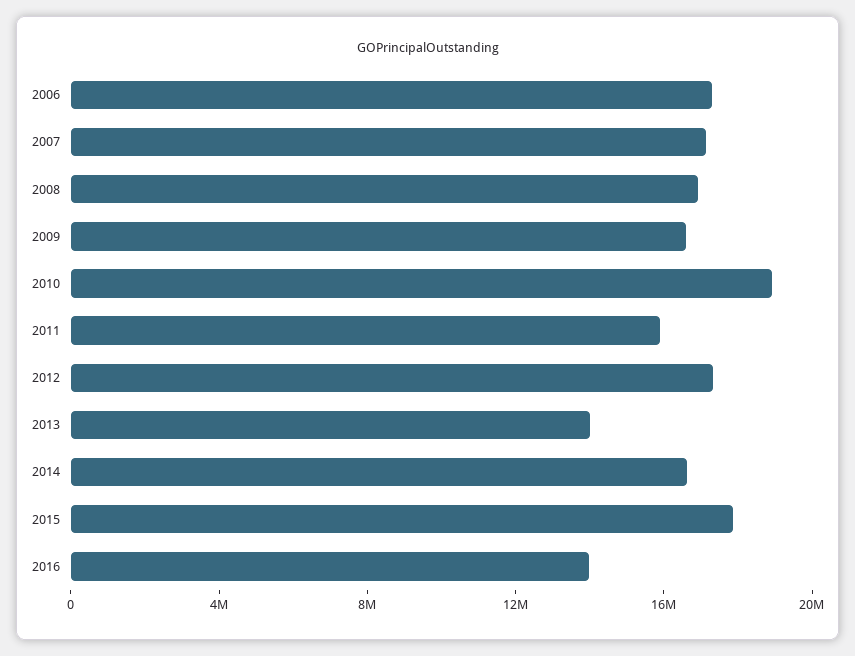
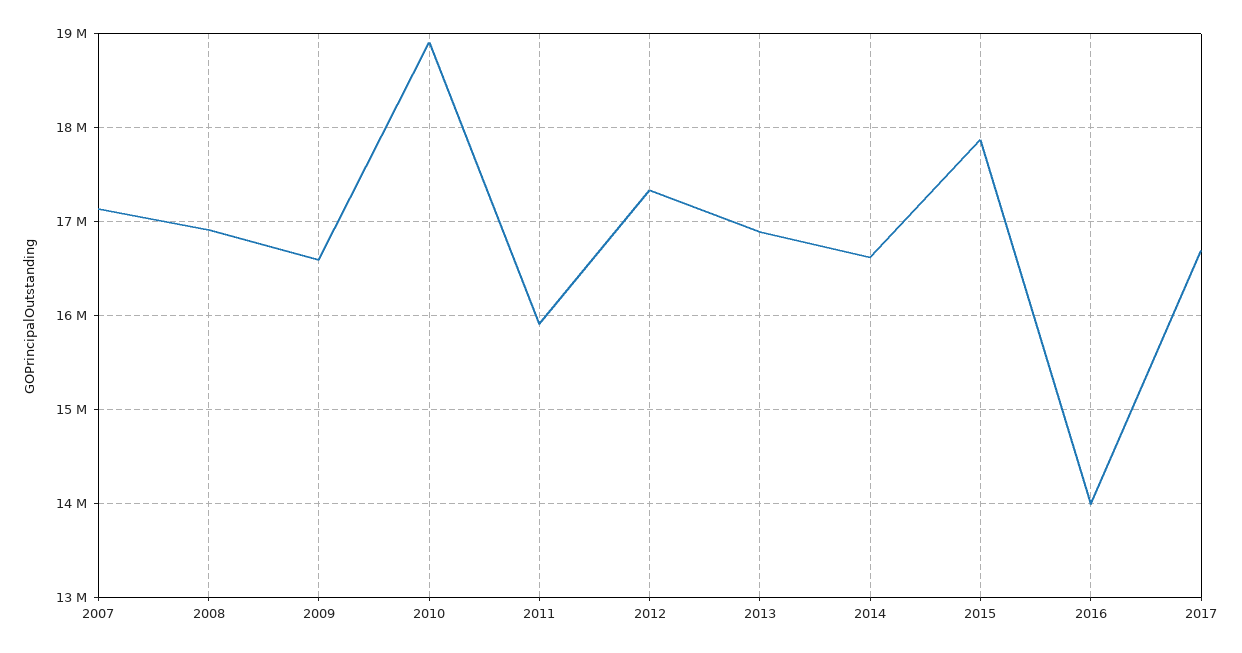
2006: 17000000 -> none
2013: 14000000 -> 16900000
2017: none -> 16700000

